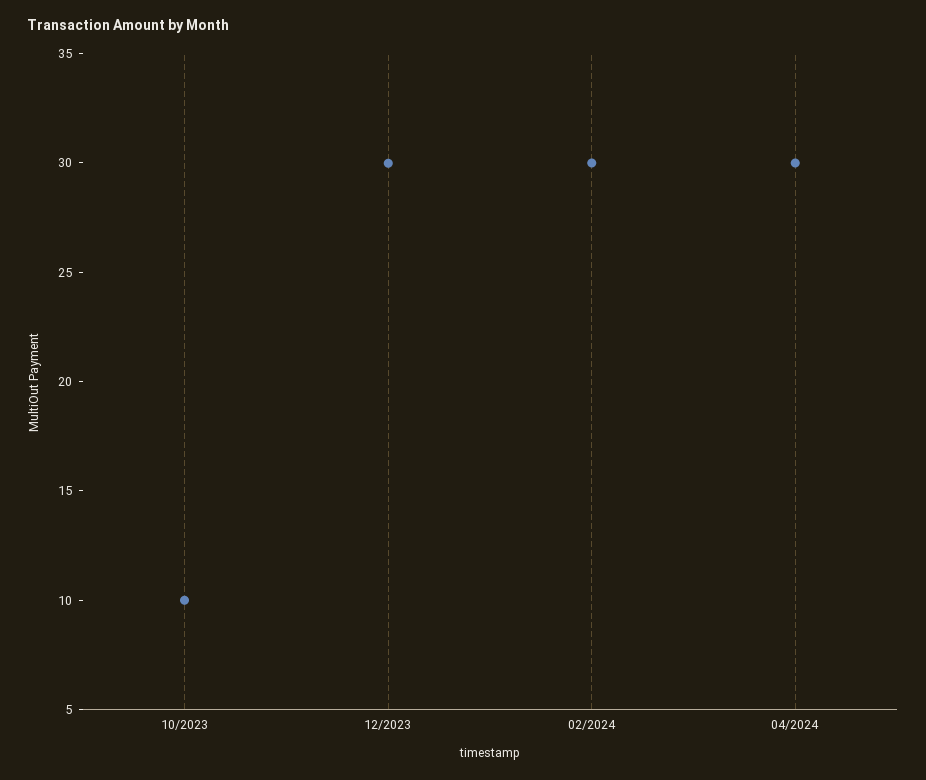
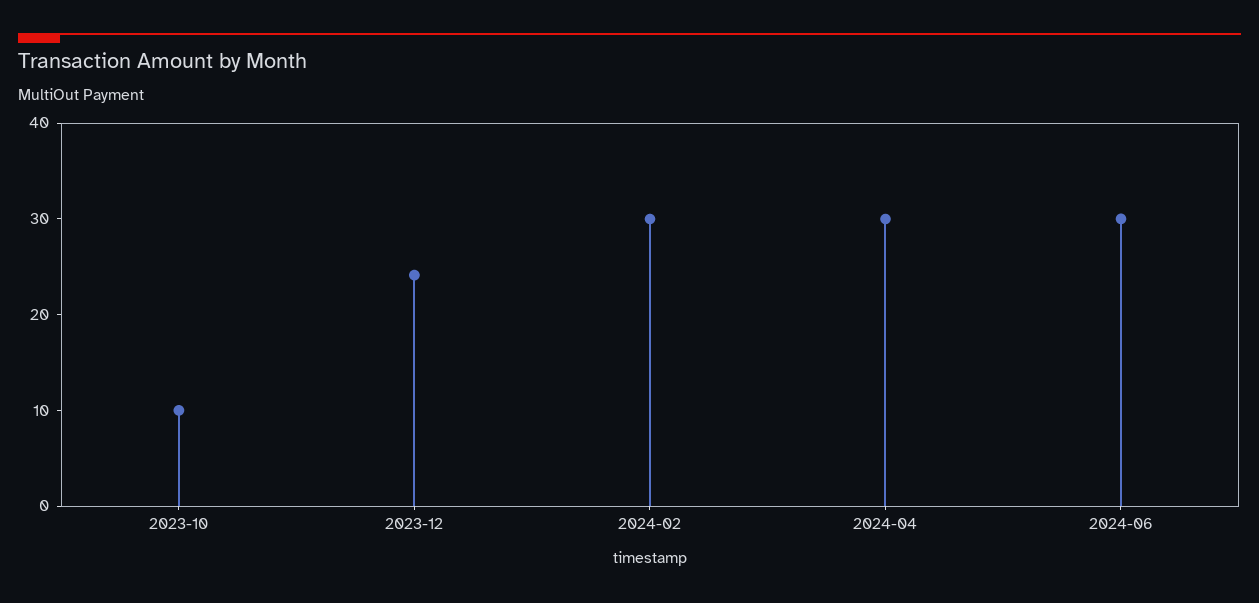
12/2023: 30 -> 24
2024-06: none -> 30

